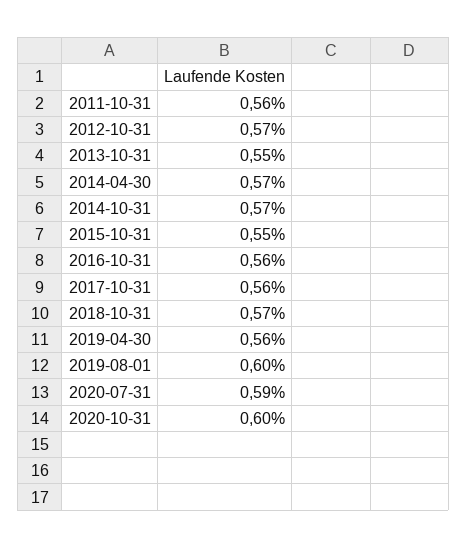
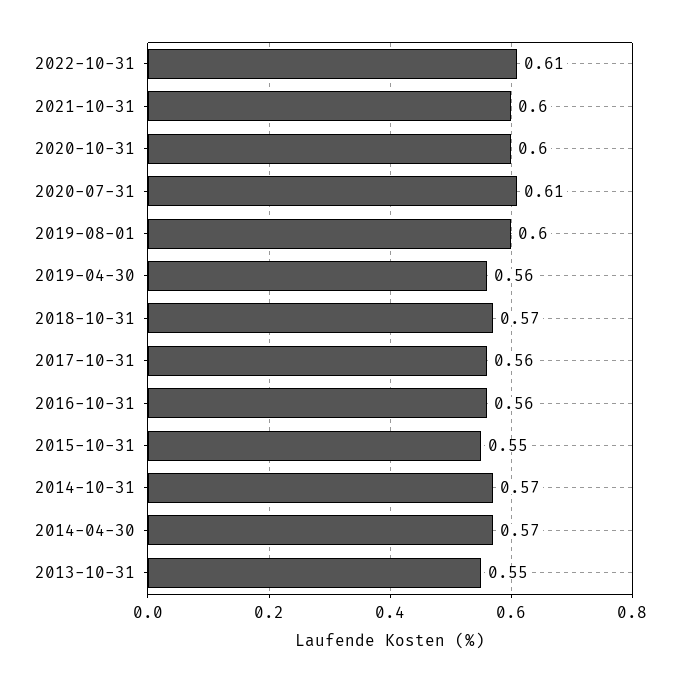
2011-10-31: 0.56 -> none
2012-10-31: 0.57 -> none
2020-07-31: 0.59 -> 0.61
2022-10-31: none -> 0.61
2021-10-31: none -> 0.6

